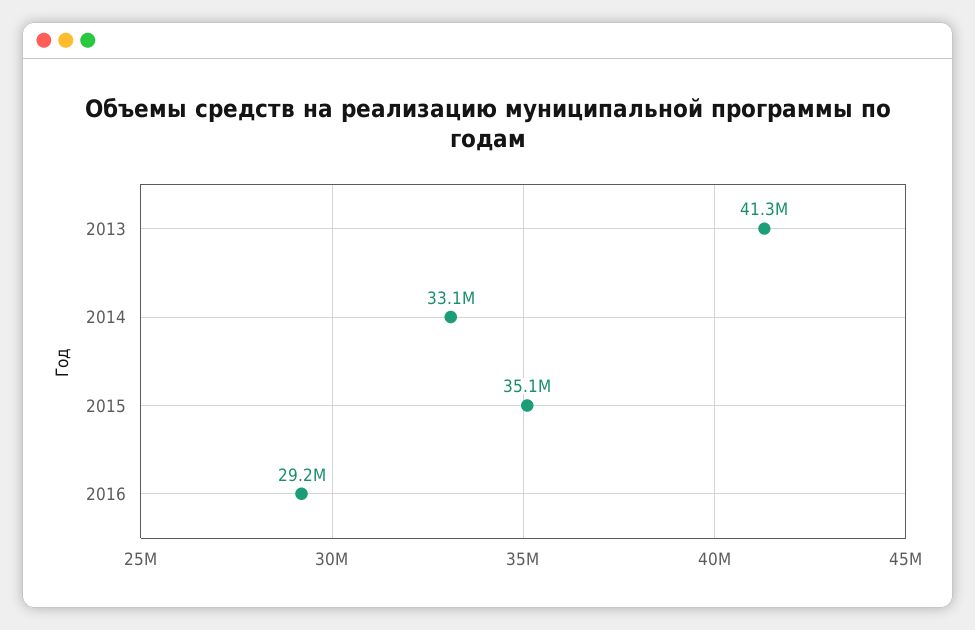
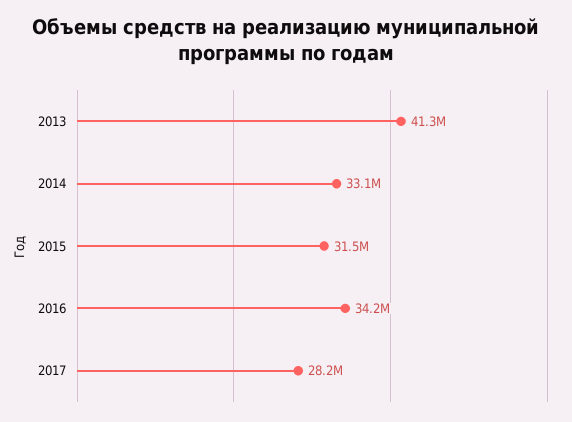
2015: 35100000 -> 31500000
2016: 29200000 -> 34200000
2017: none -> 28200000

